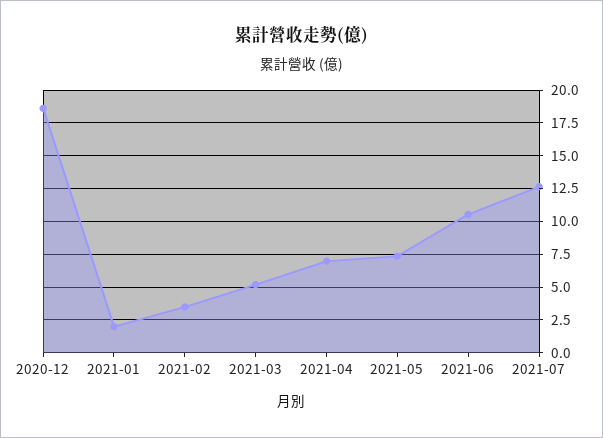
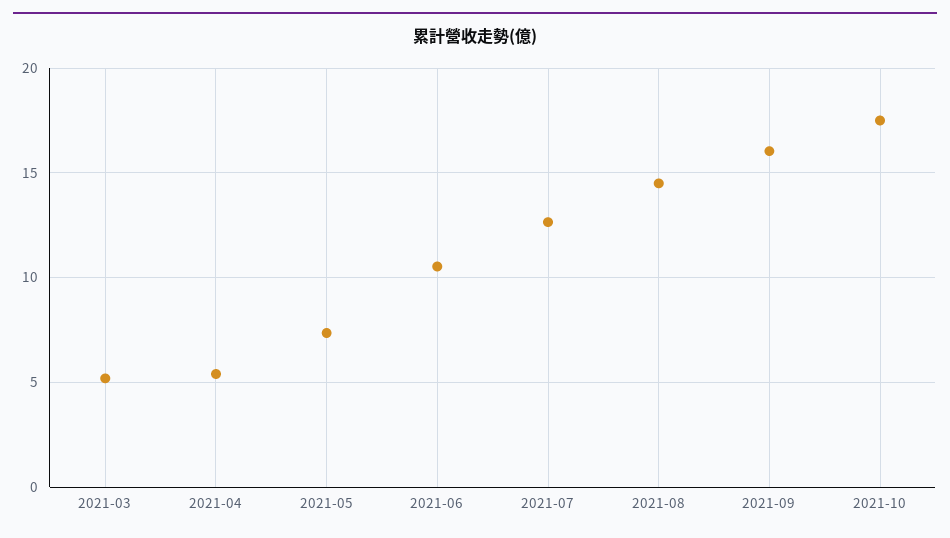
2020-12: 18.5 -> none
2021-01: 2 -> none
2021-02: 3.5 -> none
2021-04: 7 -> 5.5
2021-08: none -> 14.5
2021-09: none -> 16
2021-10: none -> 17.5

